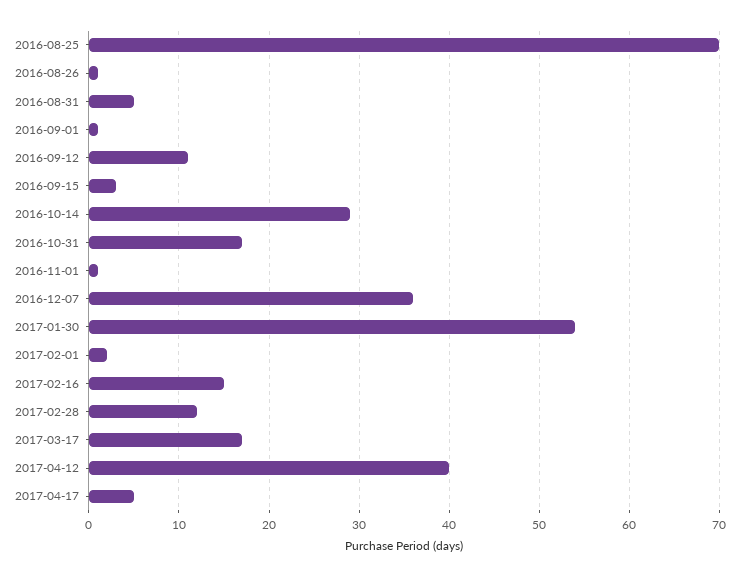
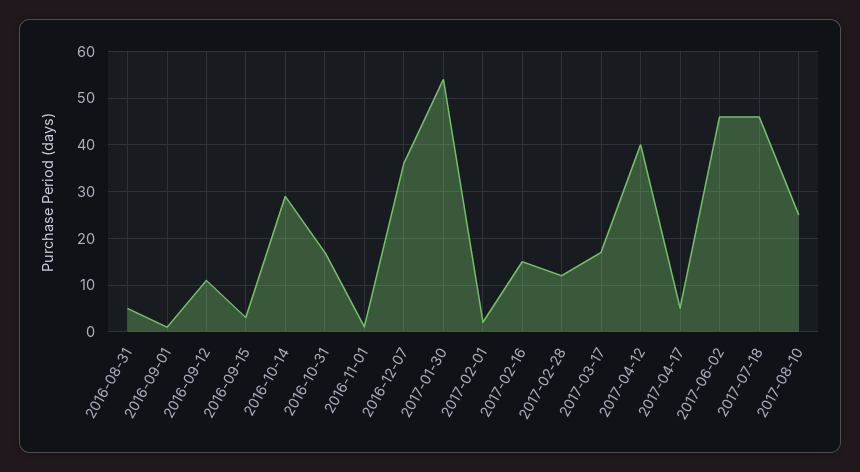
2016-08-25: 70 -> none
2016-08-26: 1 -> none
2017-06-02: none -> 45
2017-07-18: none -> 45
2017-08-10: none -> 25

